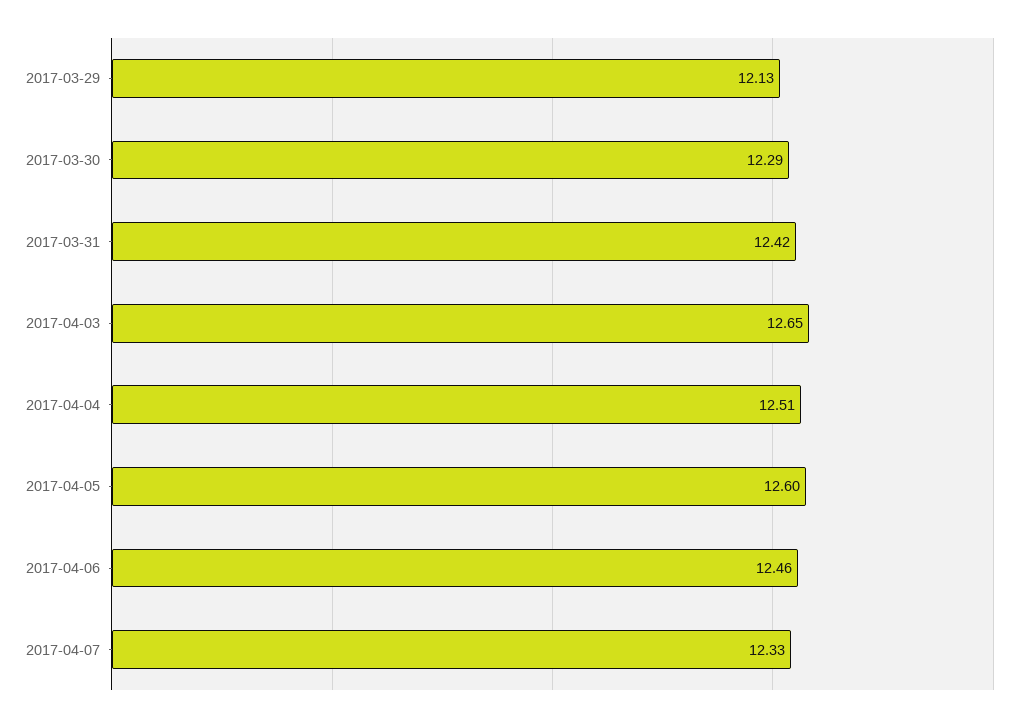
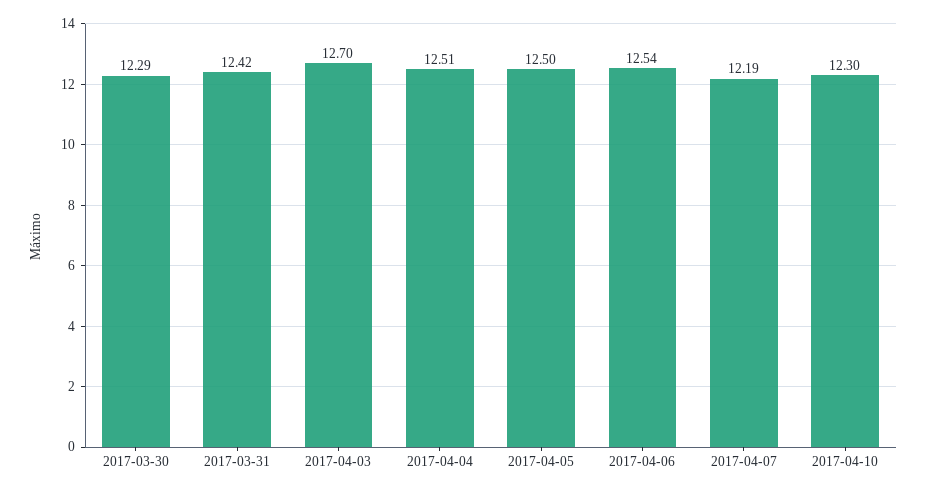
2017-03-29: 12.13 -> none
2017-04-03: 12.65 -> 12.7
2017-04-05: 12.6 -> 12.5
2017-04-06: 12.46 -> 12.54
2017-04-07: 12.33 -> 12.19
2017-04-10: none -> 12.3

